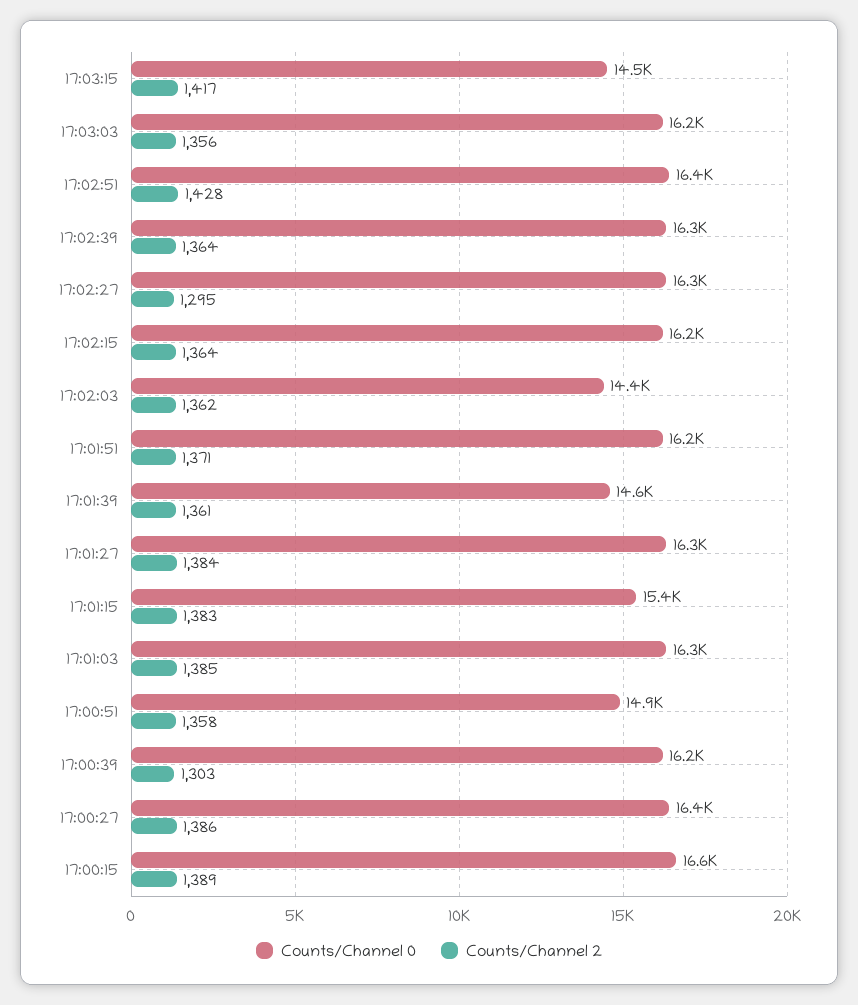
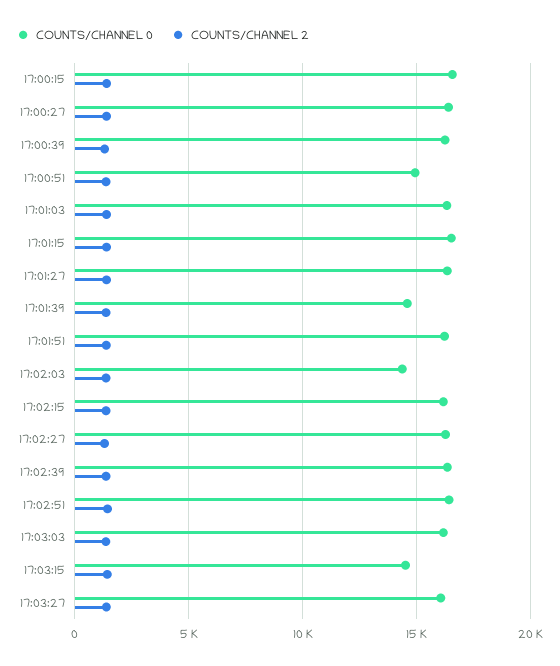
Counts/Channel 0, 17:01:15: 15400 -> 16500
Counts/Channel 0, 17:03:27: none -> 16000
Counts/Channel 2, 17:03:27: none -> 1500

